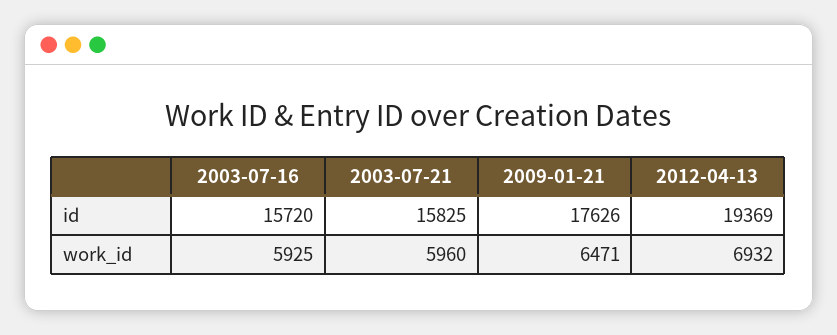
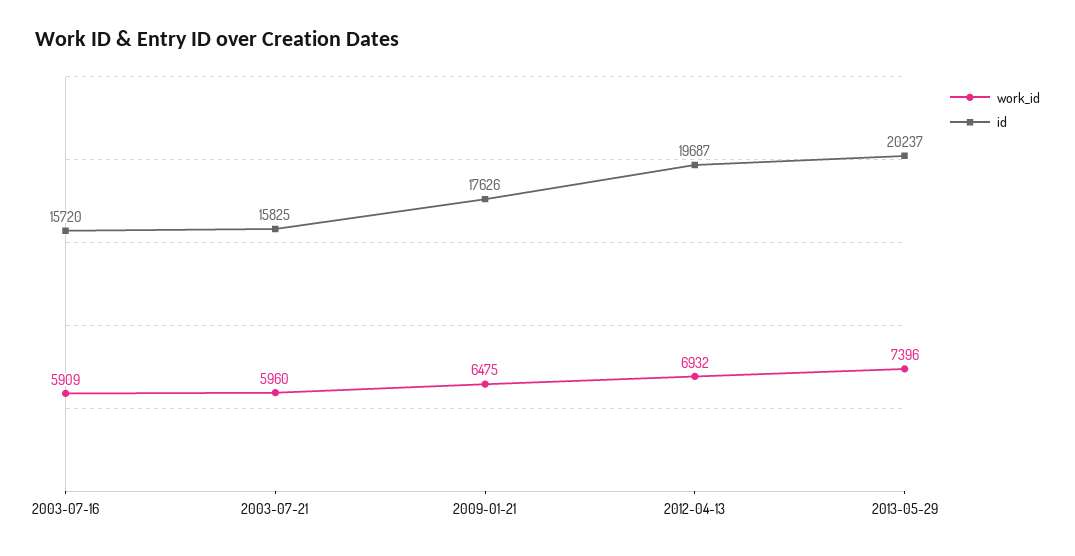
id, 2012-04-13: 19369 -> 19687
work_id, 2003-07-16: 5925 -> 5909
work_id, 2009-01-21: 6471 -> 6475
work_id, 2013-05-29: none -> 7396
id, 2013-05-29: none -> 20237

